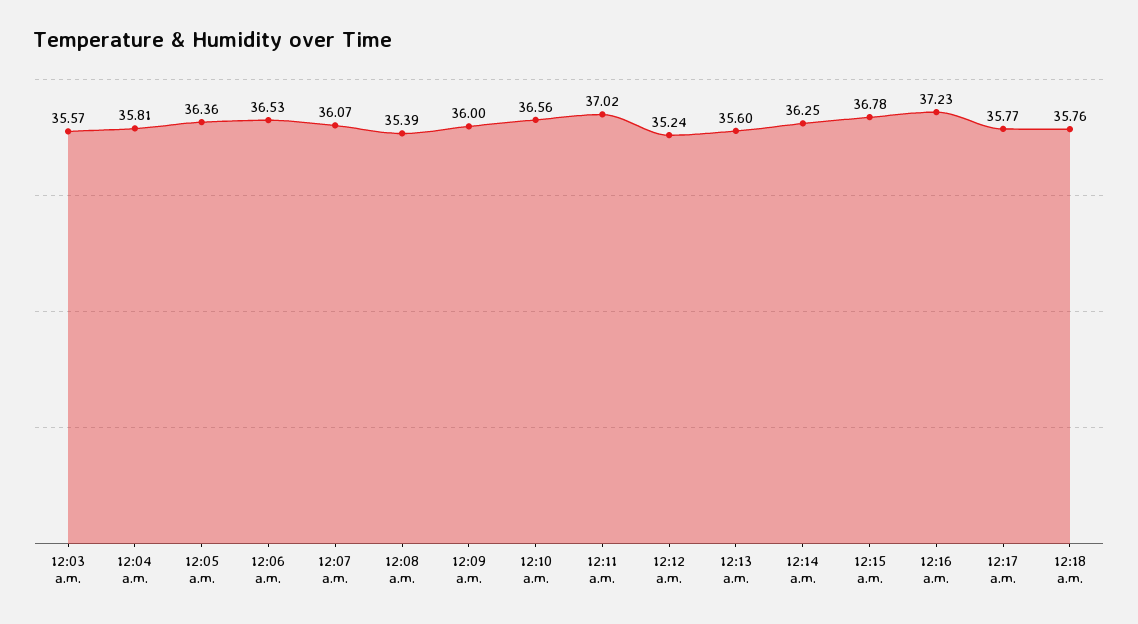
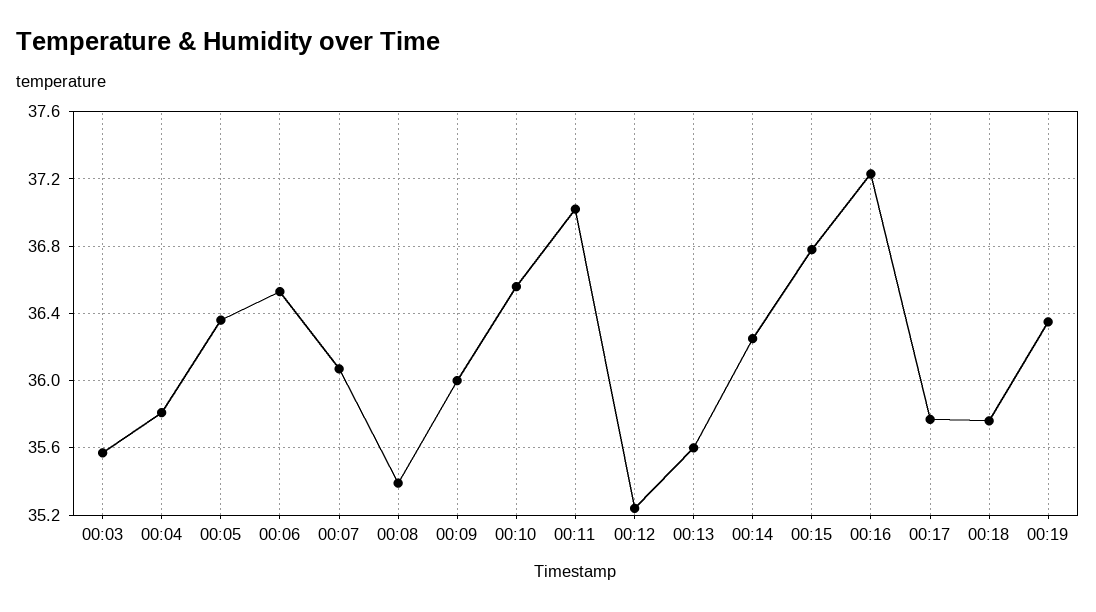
00:19: none -> 36.35

